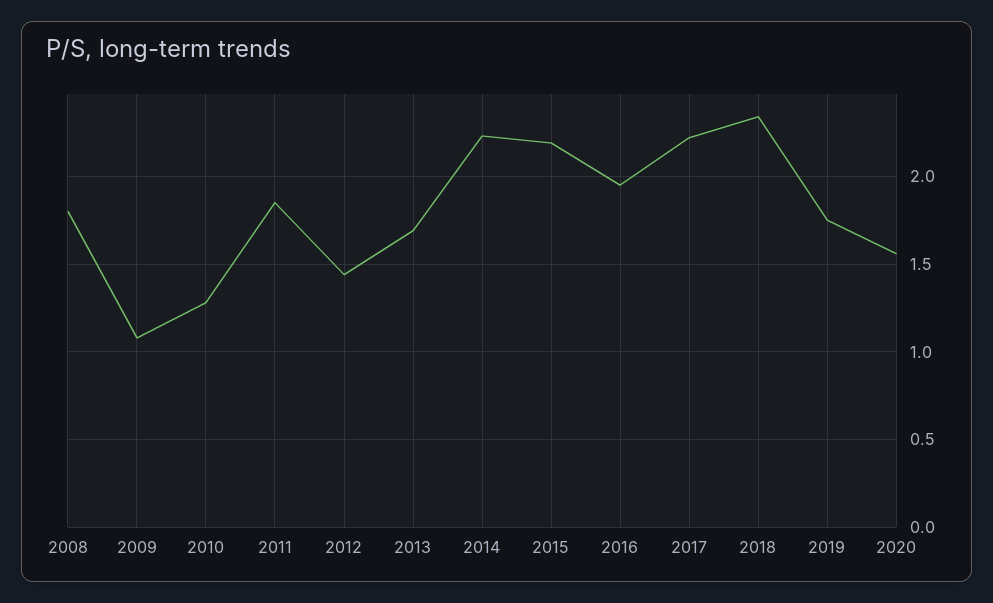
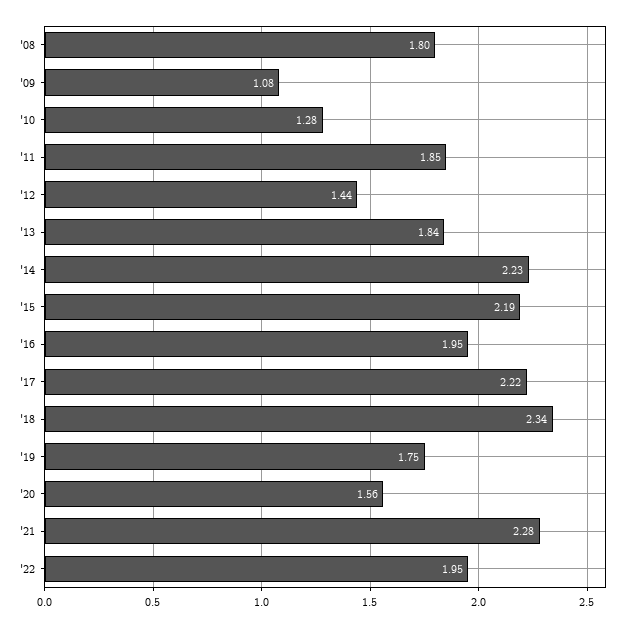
2013: 1.7 -> 1.84
'21: none -> 2.28
'22: none -> 1.95

